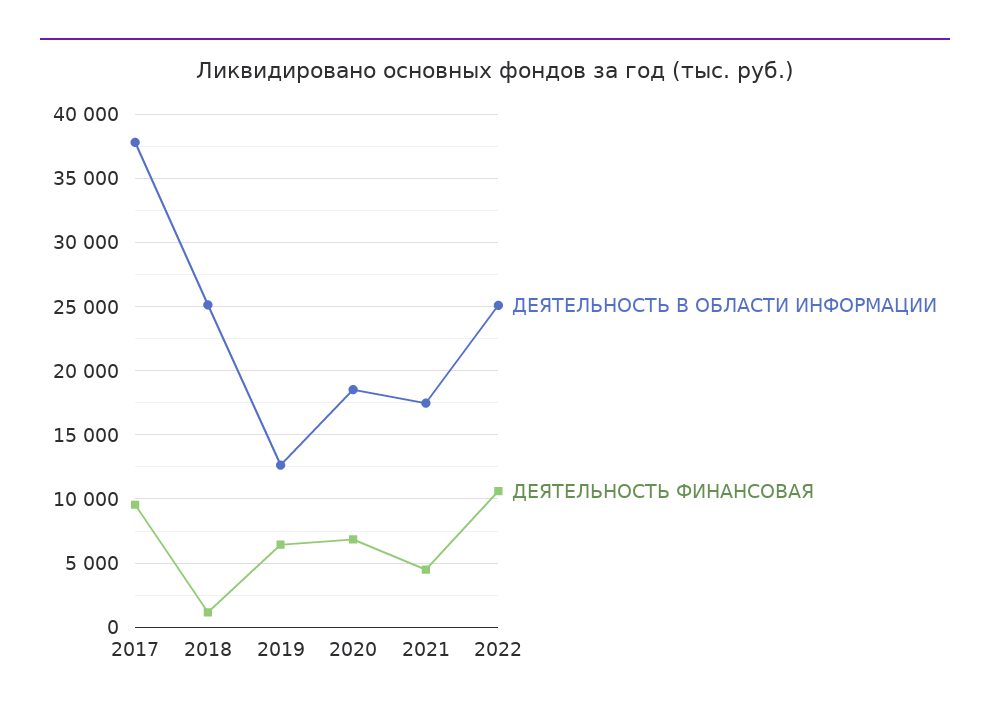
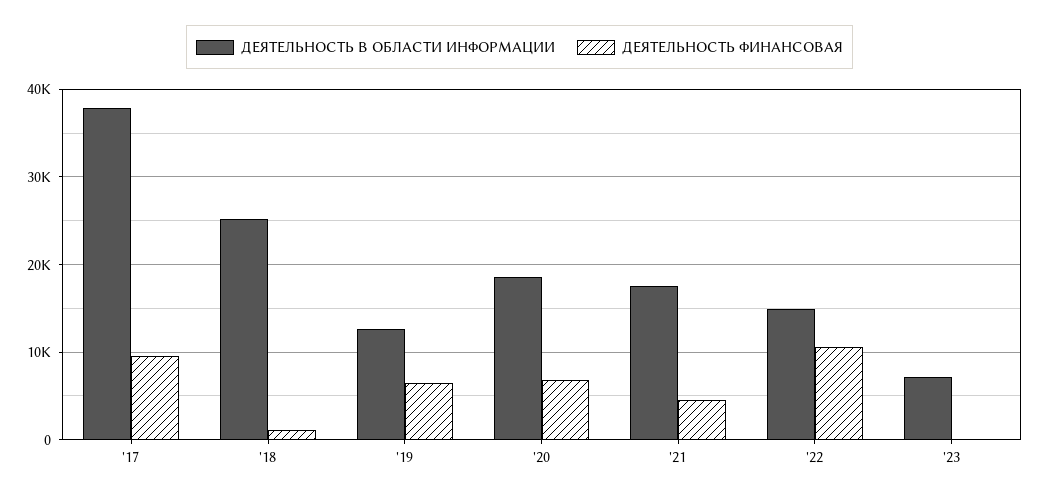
ДЕЯТЕЛЬНОСТЬ В ОБЛАСТИ ИНФОРМАЦИИ, 2022: 25000 -> 15000
ДЕЯТЕЛЬНОСТЬ В ОБЛАСТИ ИНФОРМАЦИИ, '23: none -> 7000
ДЕЯТЕЛЬНОСТЬ ФИНАНСОВАЯ, '23: none -> 0

